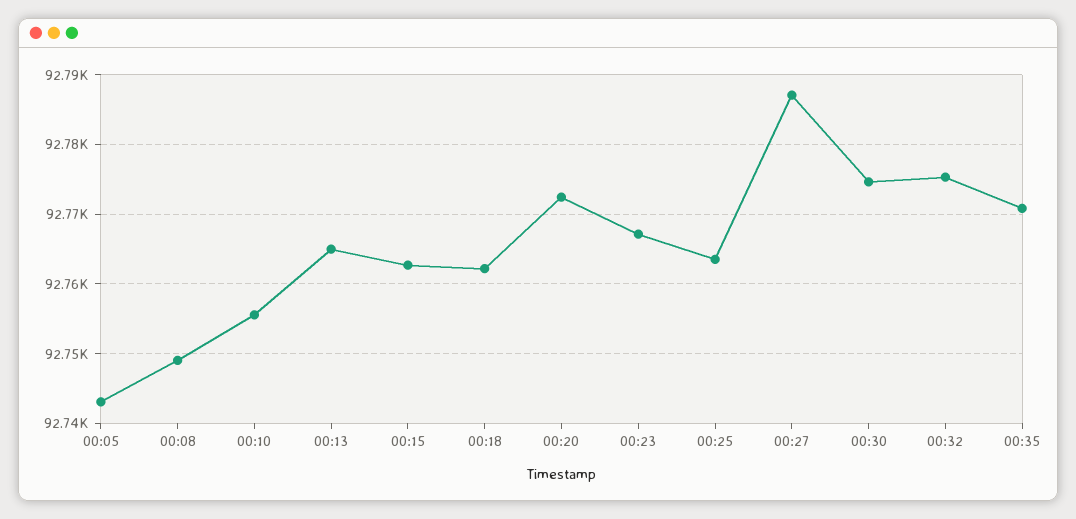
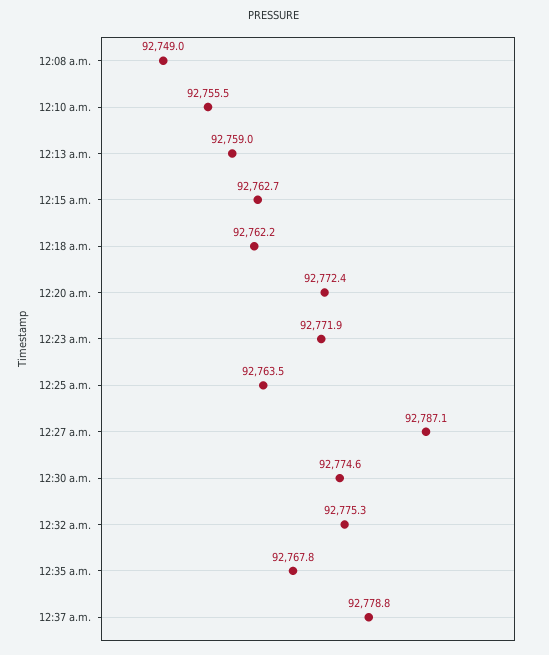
00:05: 92743 -> none
00:13: 92765 -> 92759
00:23: 92767 -> 92771.9
00:35: 92771 -> 92767.8
12:37 a.m.: none -> 92778.8

